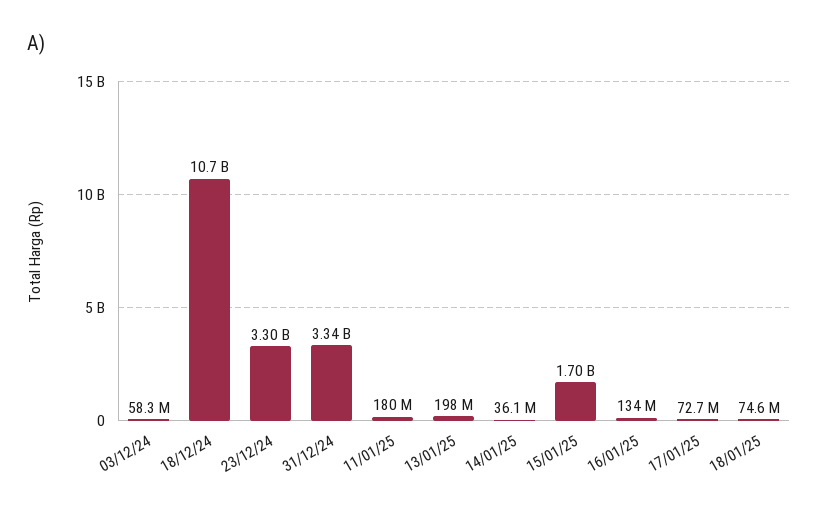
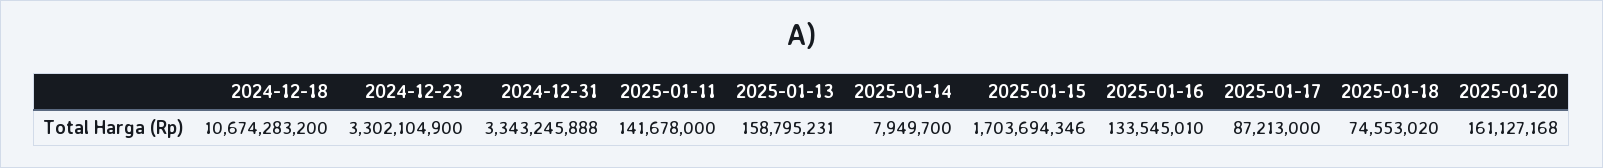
03/12/24: 58300000 -> none
11/01/25: 180000000 -> 141678000
13/01/25: 198000000 -> 158795231
14/01/25: 36100000 -> 7949700
17/01/25: 72700000 -> 87213000
2025-01-20: none -> 161127168

